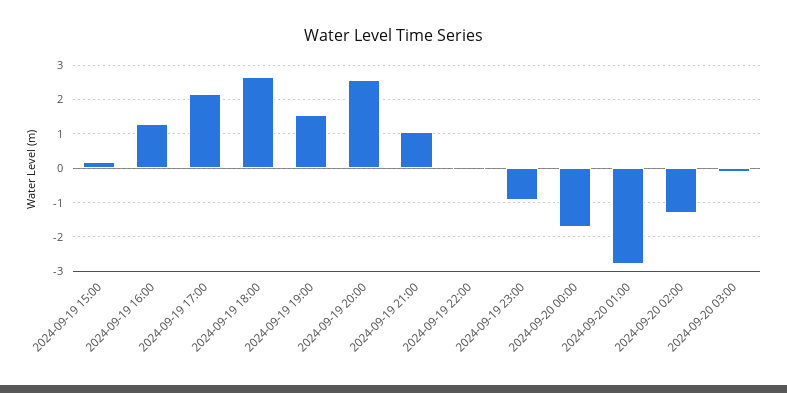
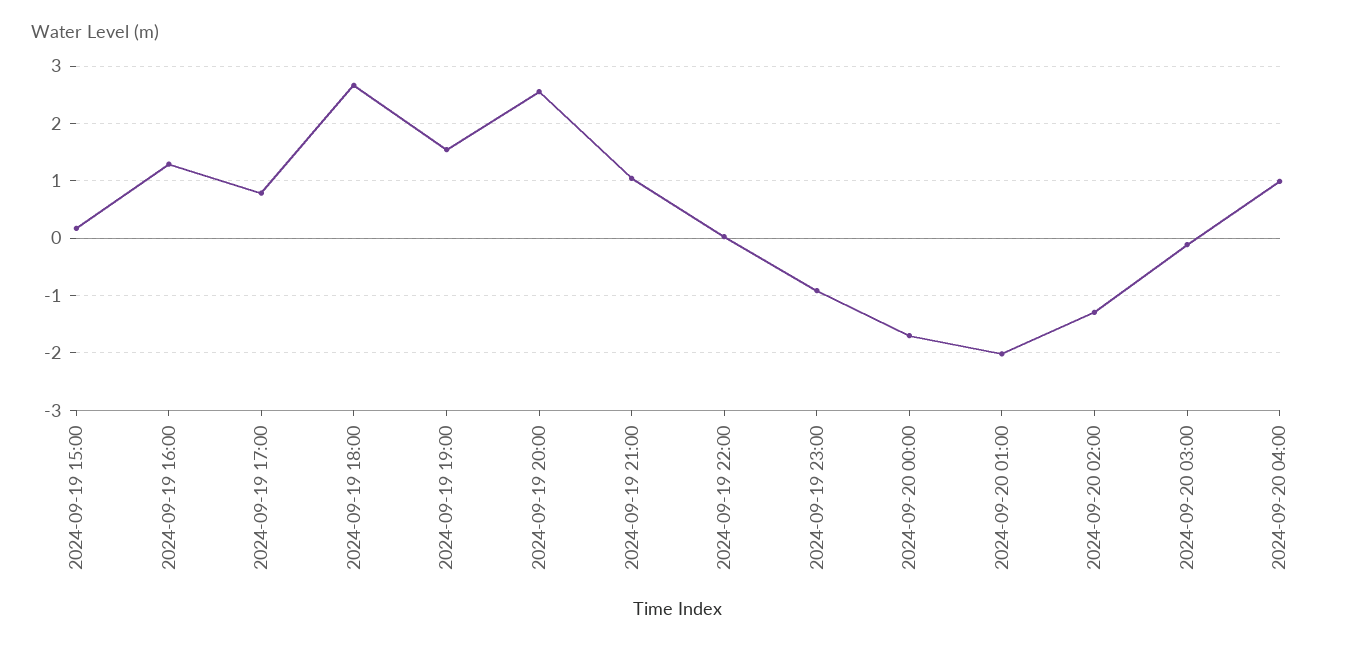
2024-09-19 17:00: 2.2 -> 0.8
2024-09-20 01:00: -2.8 -> -2
2024-09-20 04:00: none -> 1

